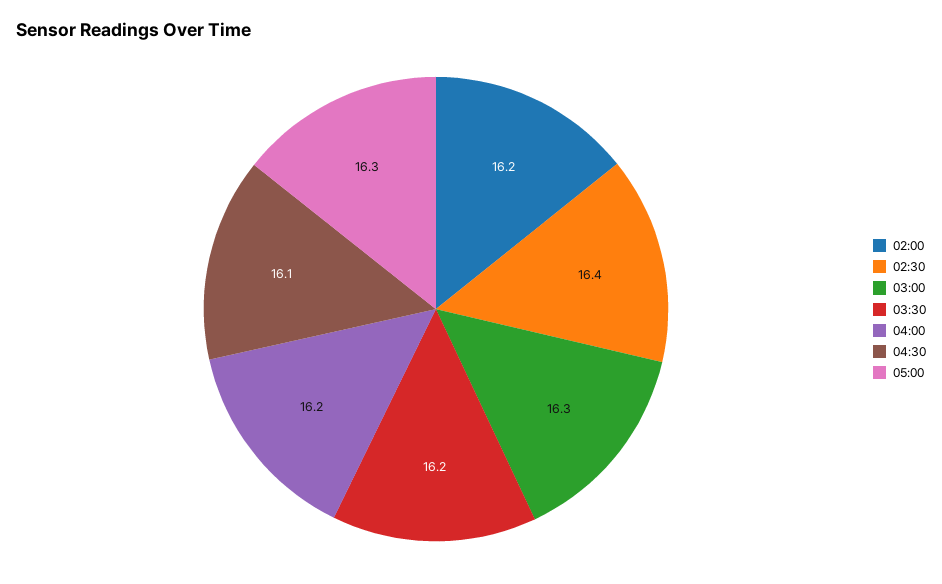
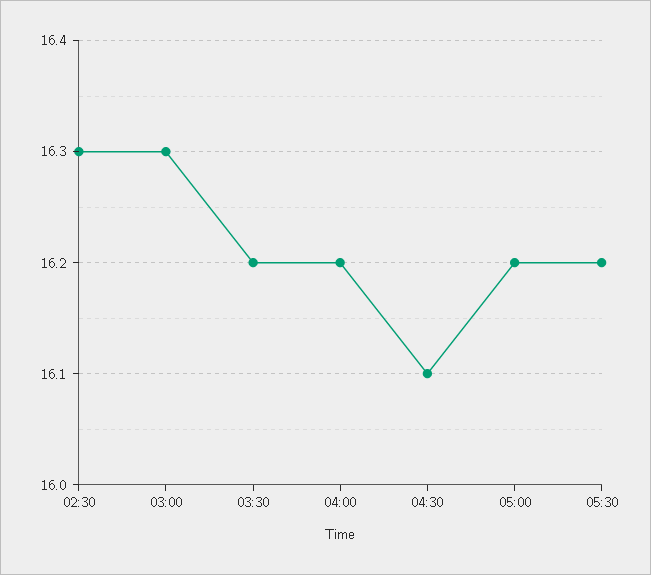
02:00: 16.2 -> none
02:30: 16.4 -> 16.3
05:00: 16.3 -> 16.2
05:30: none -> 16.2

